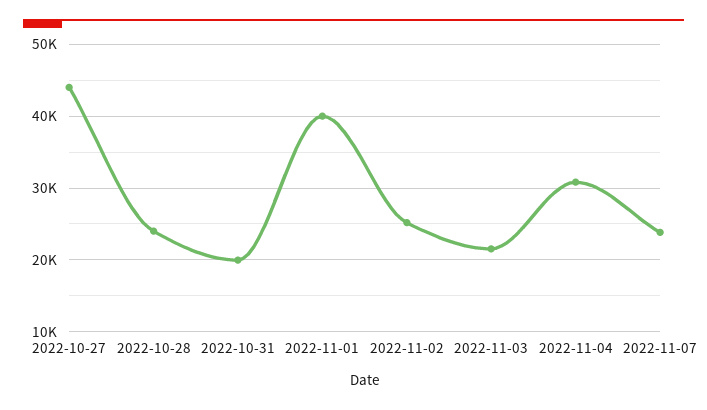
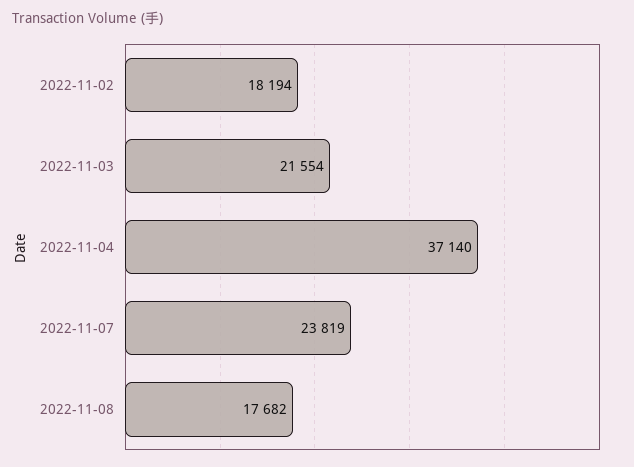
2022-10-27: 44000 -> none
2022-10-28: 24000 -> none
2022-10-31: 20000 -> none
2022-11-01: 40000 -> none
2022-11-02: 25000 -> 18194
2022-11-04: 31000 -> 37140
2022-11-08: none -> 17682

